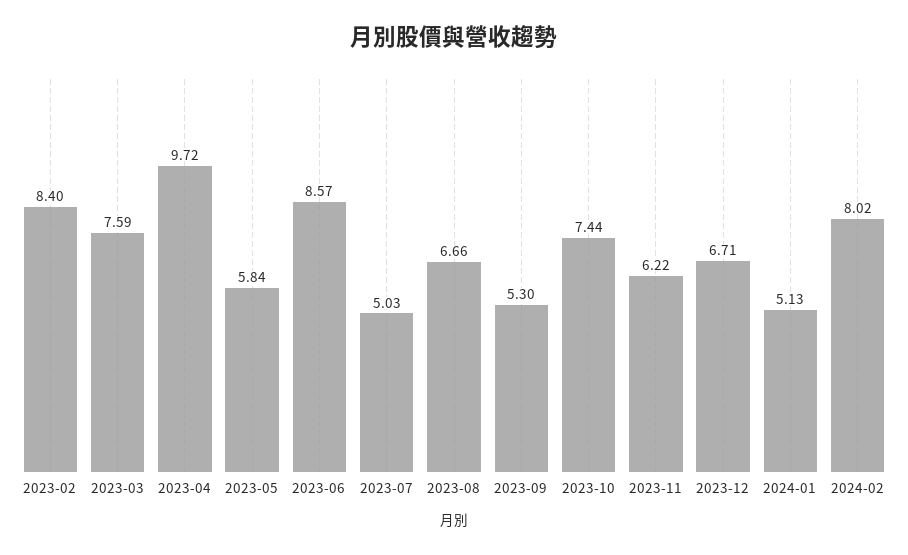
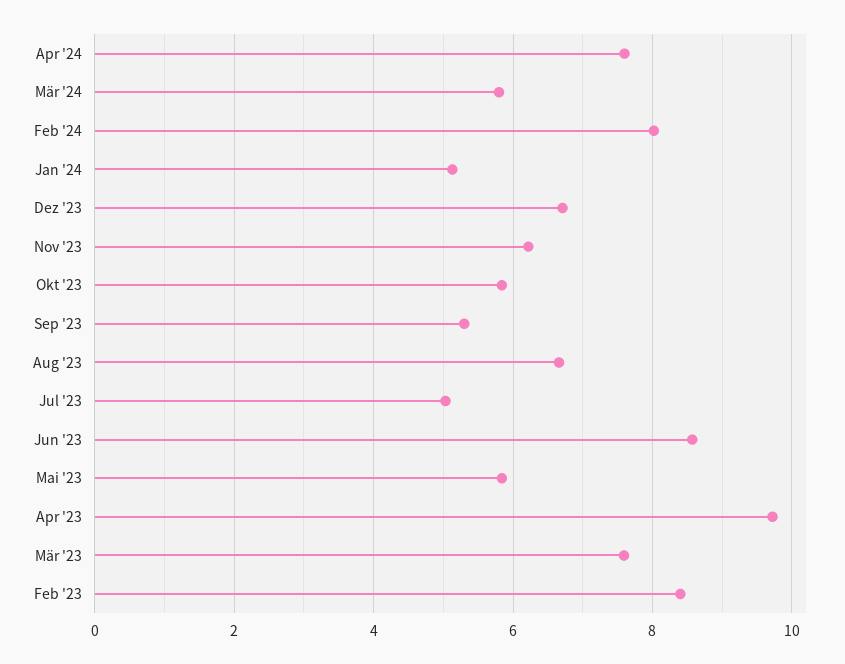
2023-10: 7.44 -> 5.8
Apr '24: none -> 7.6
Mär '24: none -> 5.8

